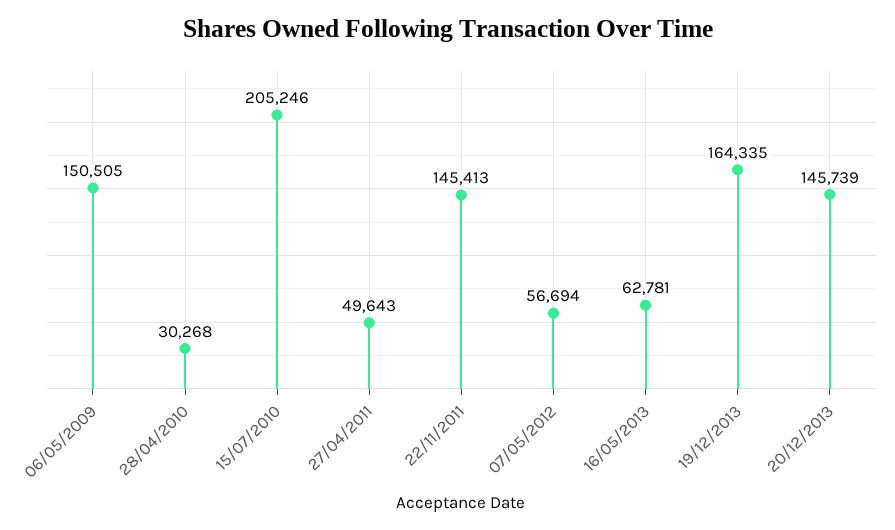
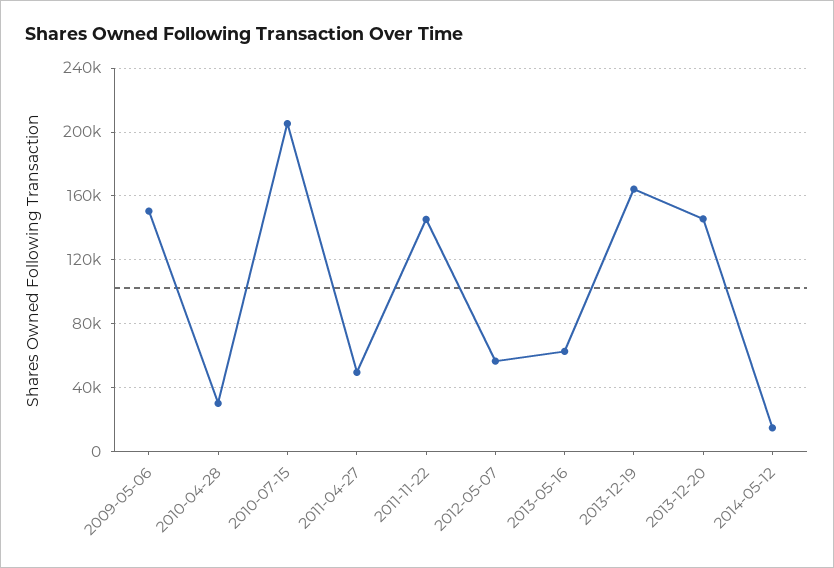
2014-05-12: none -> 15000

